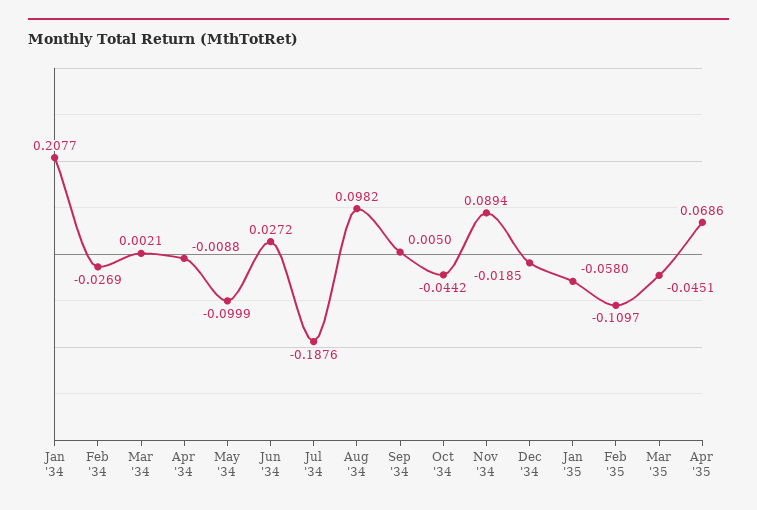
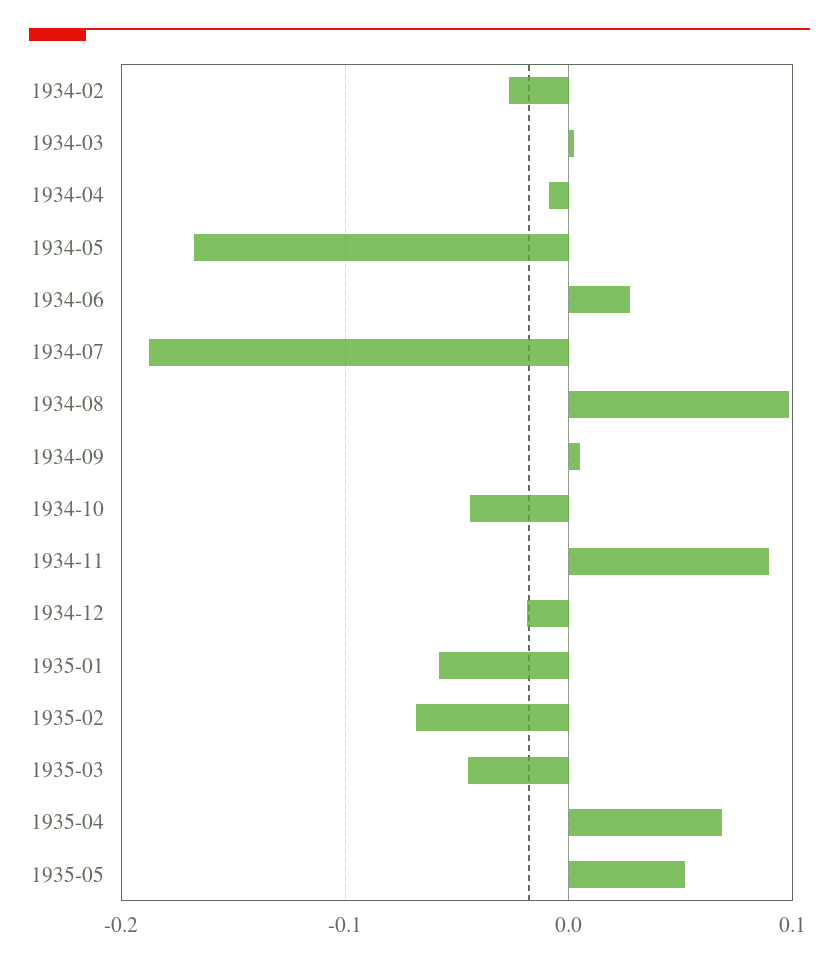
Jan '34: 0.2077 -> none
May '34: -0.0999 -> -0.17
Feb '35: -0.1097 -> -0.07
1935-05: none -> 0.05

